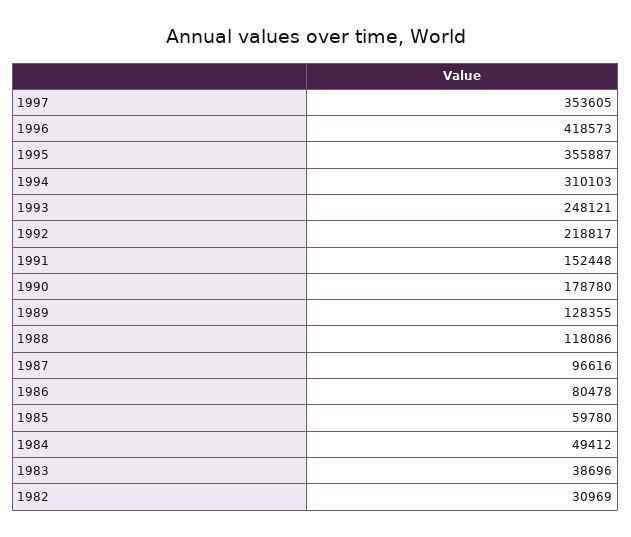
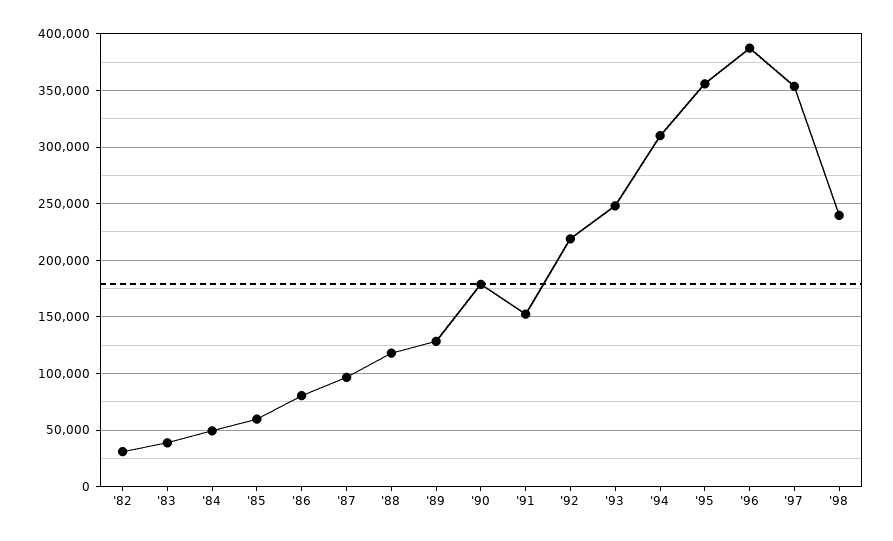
1996: 418573 -> 390000
'98: none -> 240000

